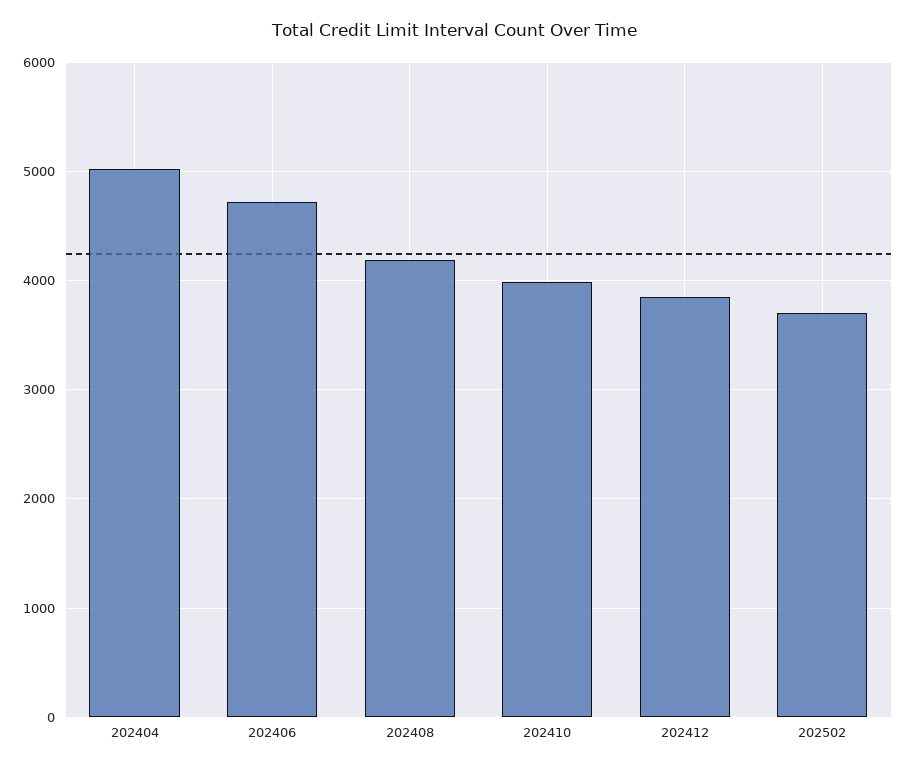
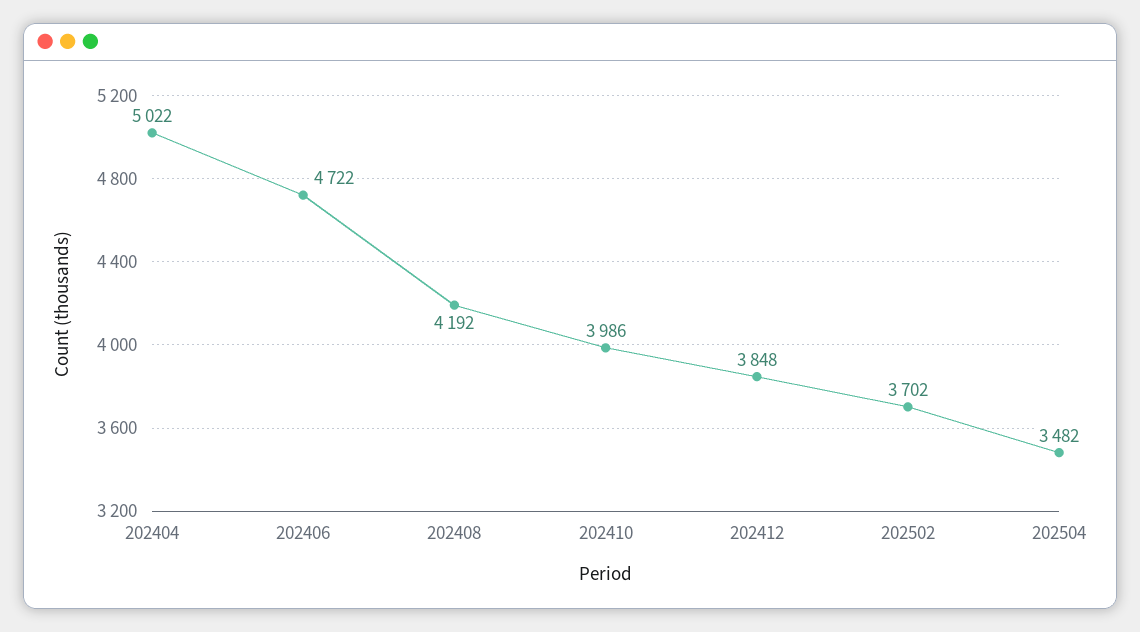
202504: none -> 3482

